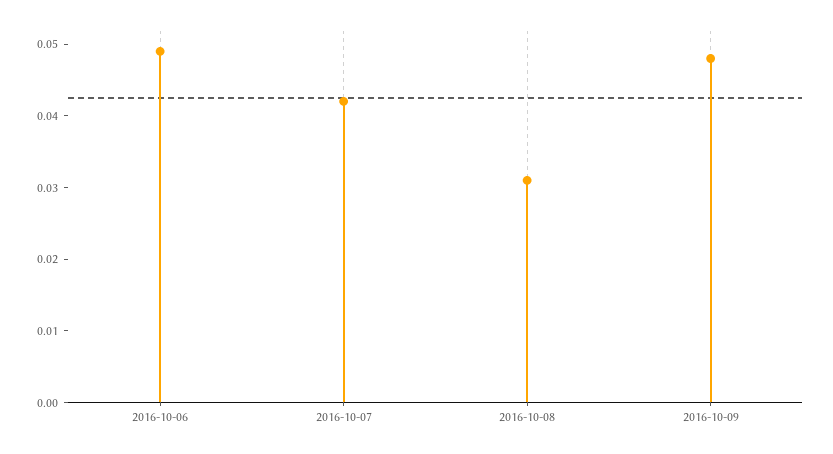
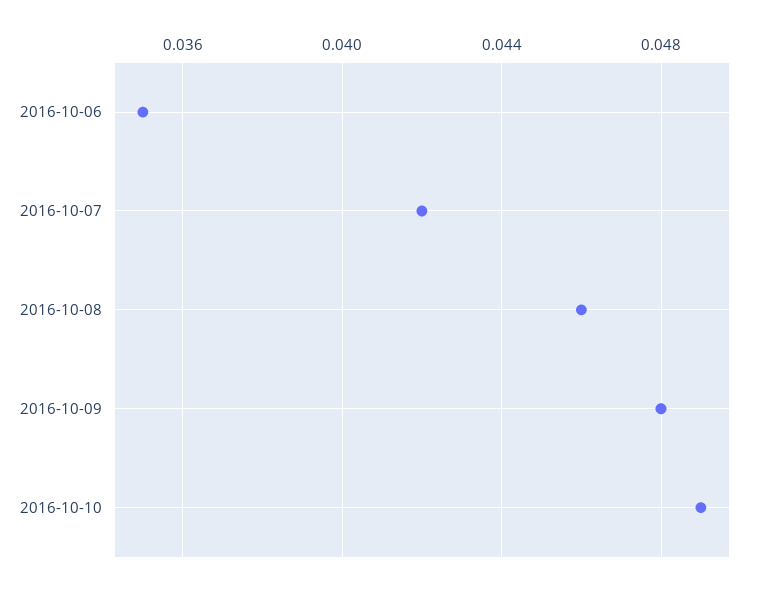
2016-10-06: 0.05 -> 0.035
2016-10-08: 0.03 -> 0.046
2016-10-10: none -> 0.049

